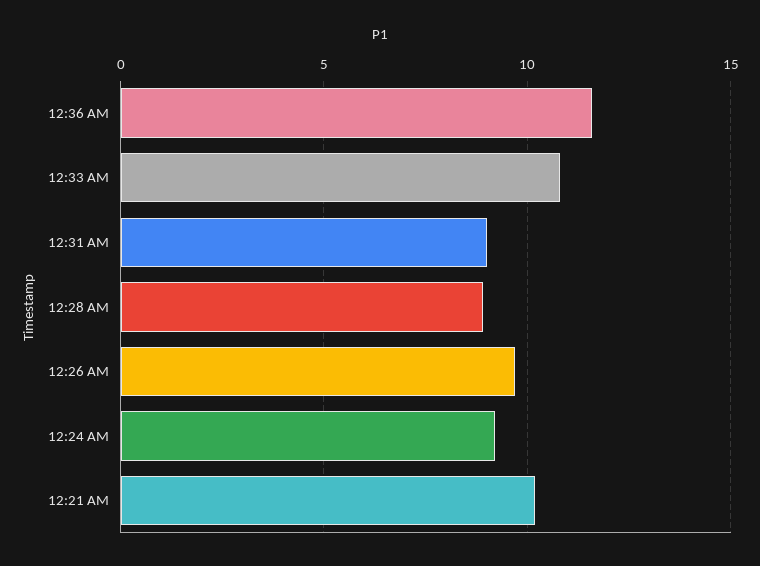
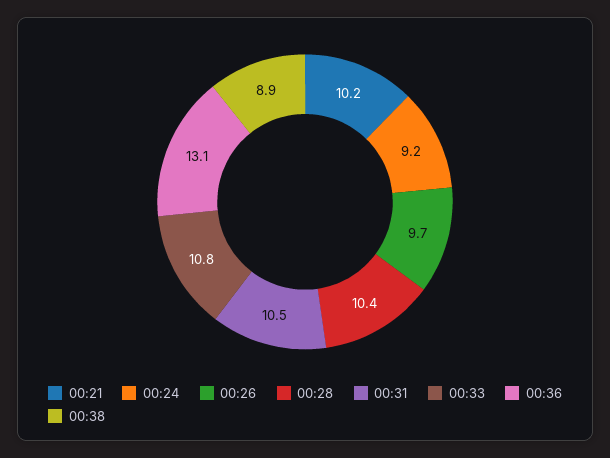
12:36 AM: 11.5 -> 13.1
12:31 AM: 9 -> 10.5
12:28 AM: 9 -> 10.4
00:38: none -> 8.9

